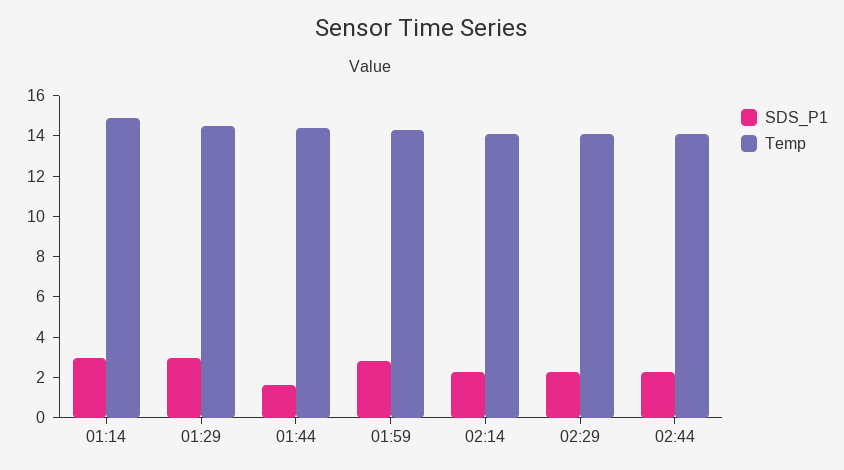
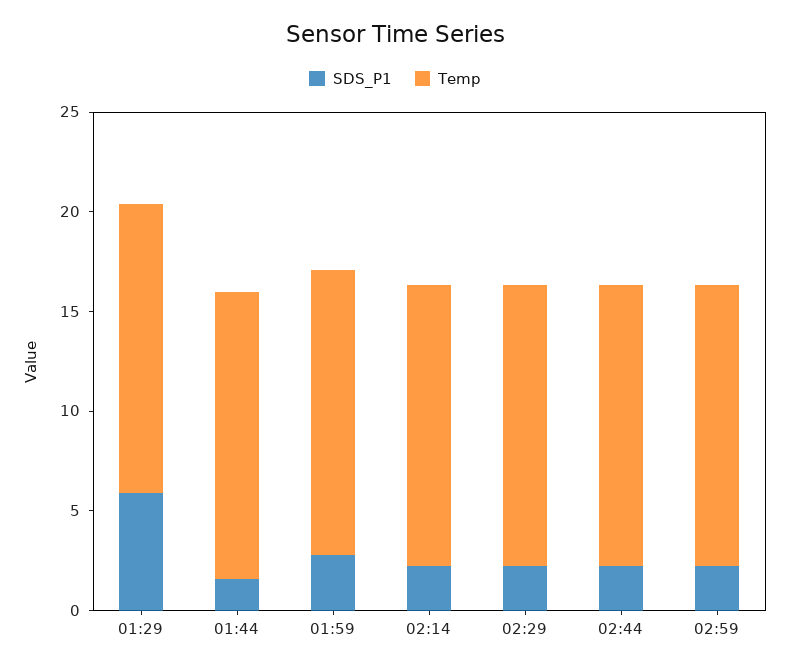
SDS_P1, 01:14: 3 -> none
Temp, 01:14: 15 -> none
SDS_P1, 01:29: 3 -> 6
SDS_P1, 02:59: none -> 2
Temp, 02:59: none -> 14

